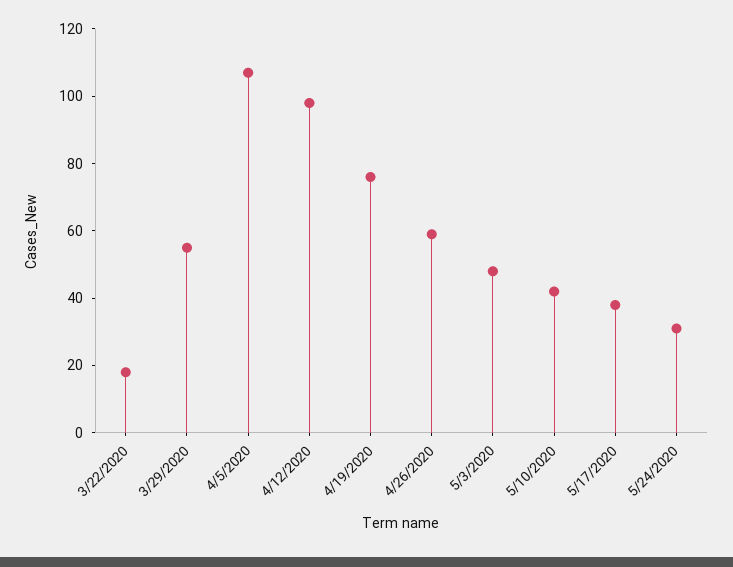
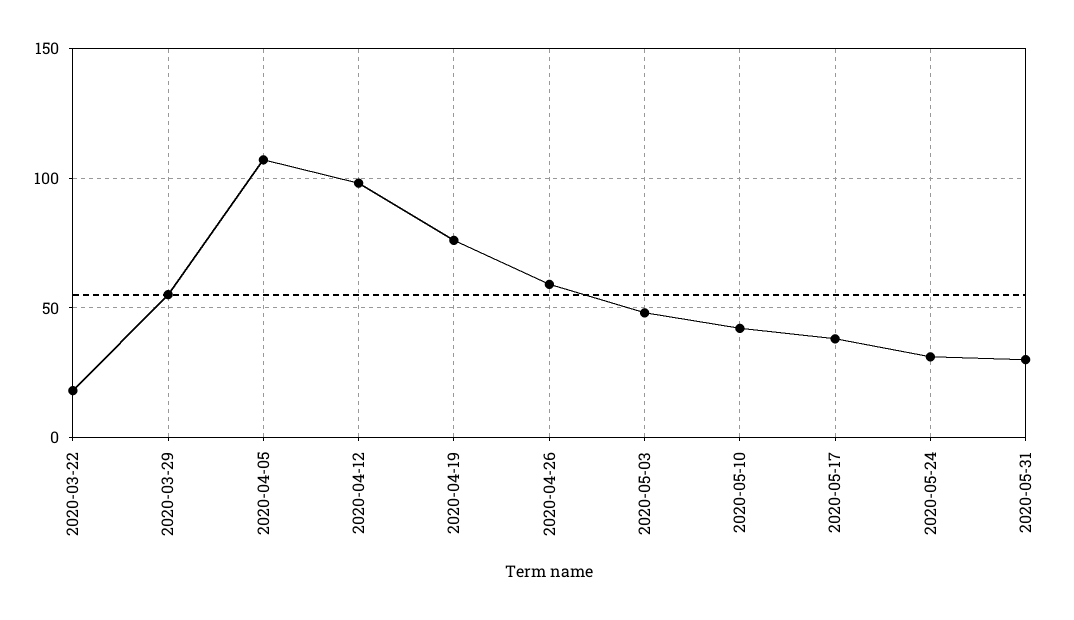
2020-05-31: none -> 30

